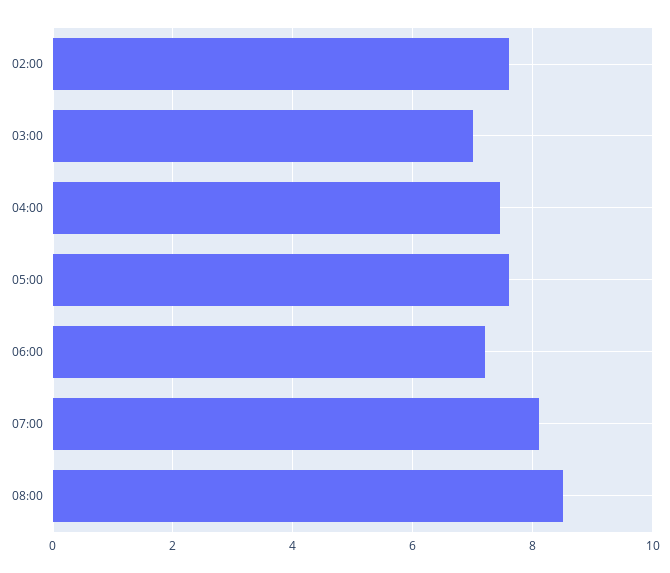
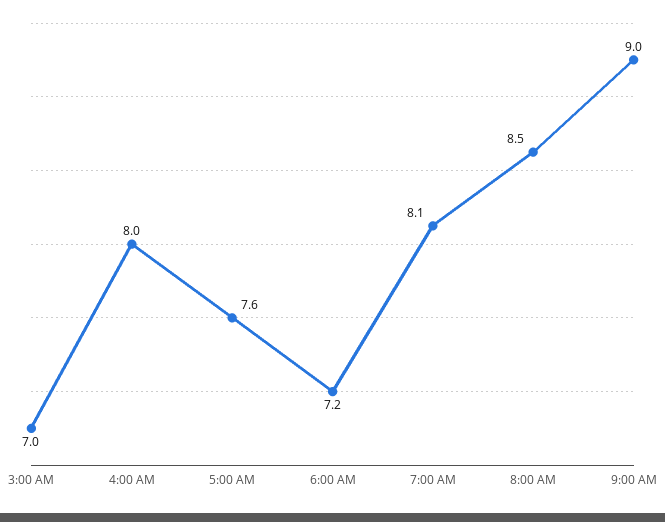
02:00: 7.6 -> none
04:00: 7.4 -> 8
9:00 AM: none -> 9

